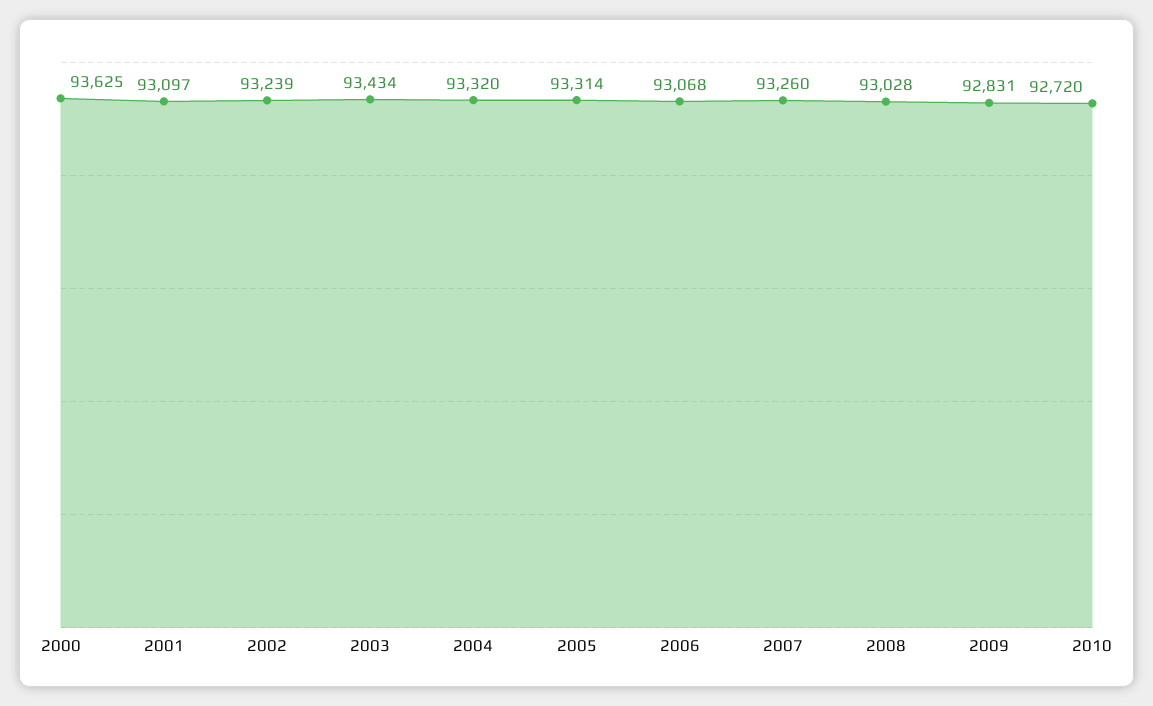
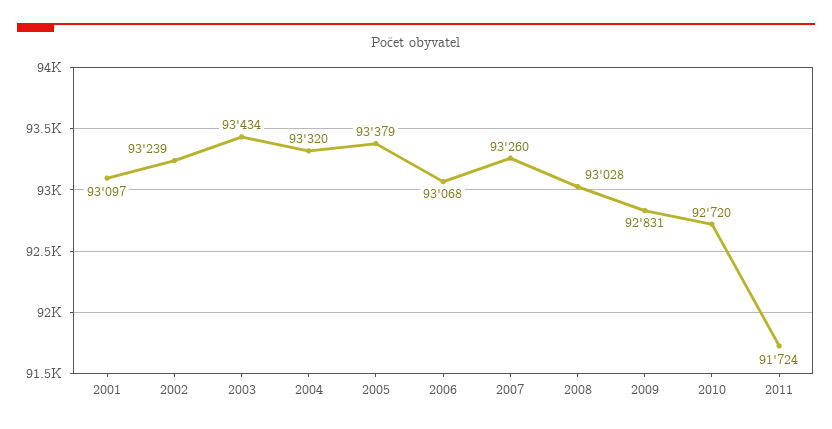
2000: 93625 -> none
2005: 93314 -> 93379
2011: none -> 91724

